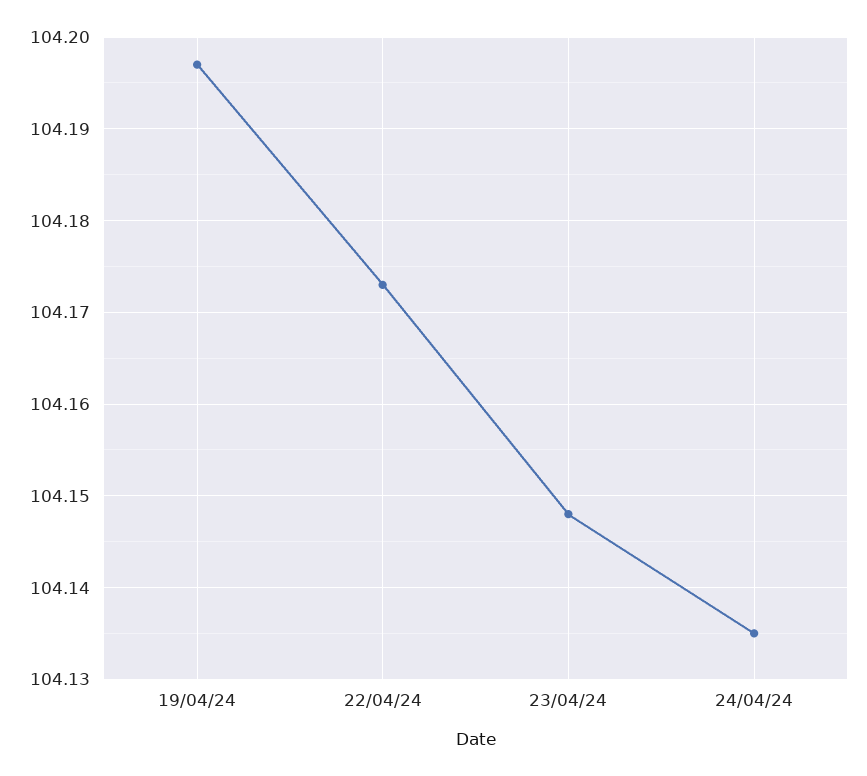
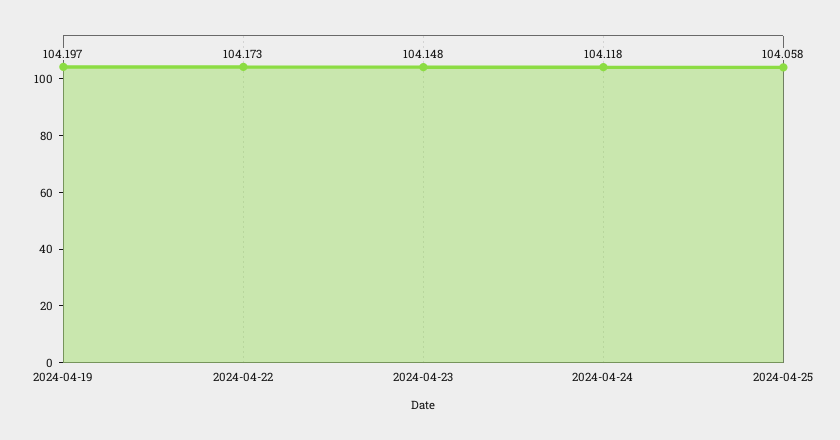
24/04/24: 104.135 -> 104.118
2024-04-25: none -> 104.058

